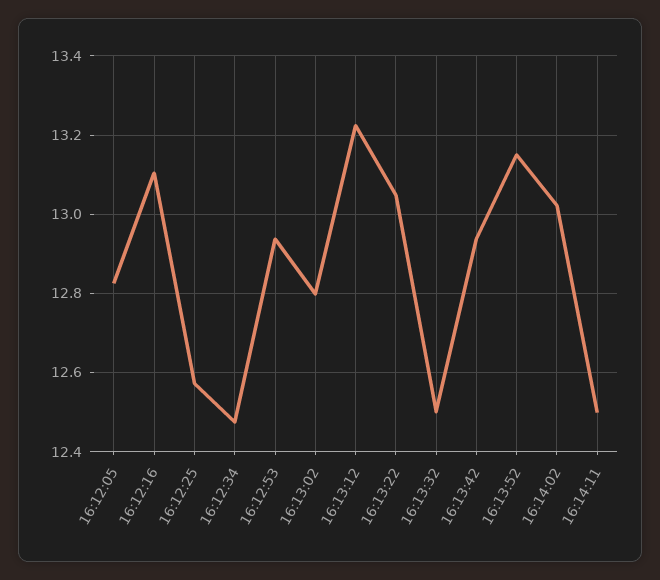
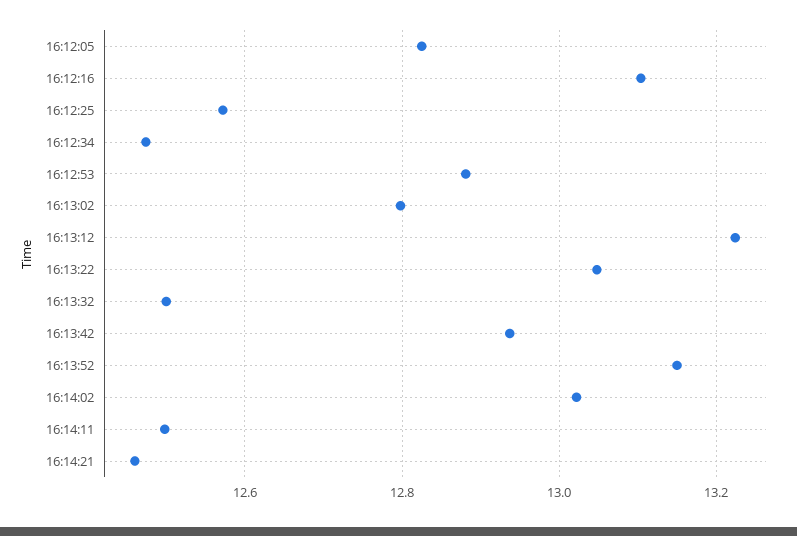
16:12:53: 12.94 -> 12.88
16:14:21: none -> 12.46

